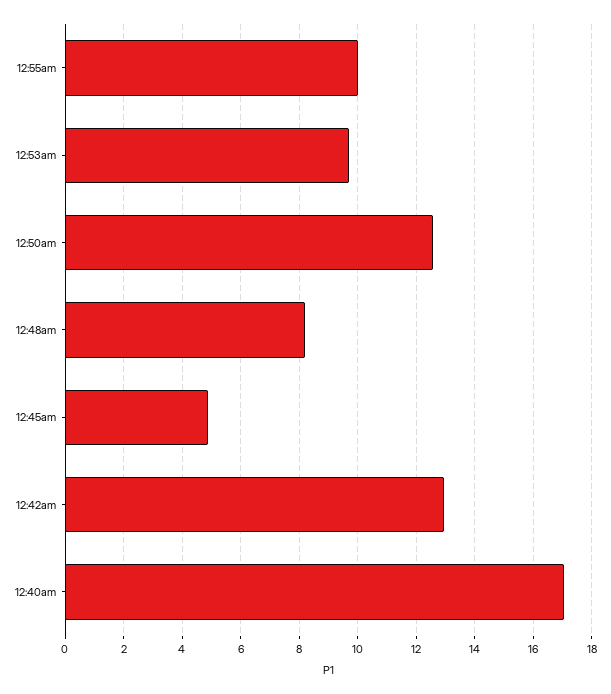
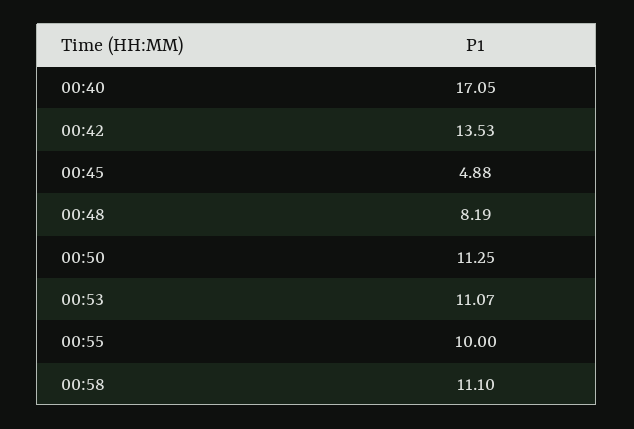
12:53am: 9.75 -> 11.07
12:50am: 12.5 -> 11.25
12:42am: 13 -> 13.53
00:58: none -> 11.1

